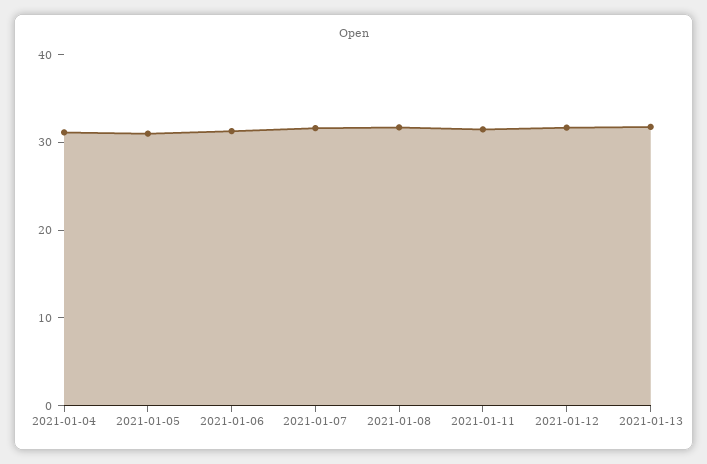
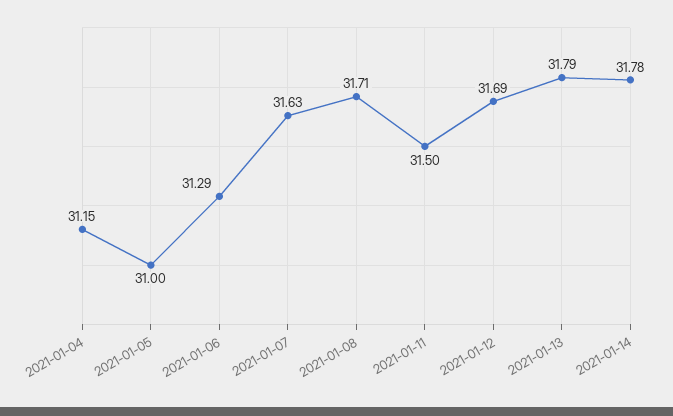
2021-01-14: none -> 31.78

